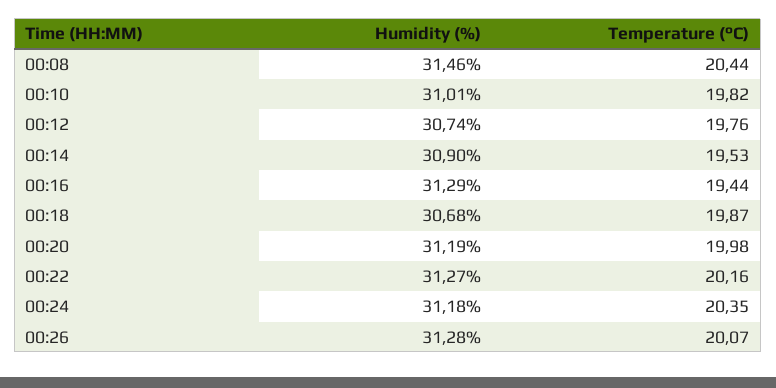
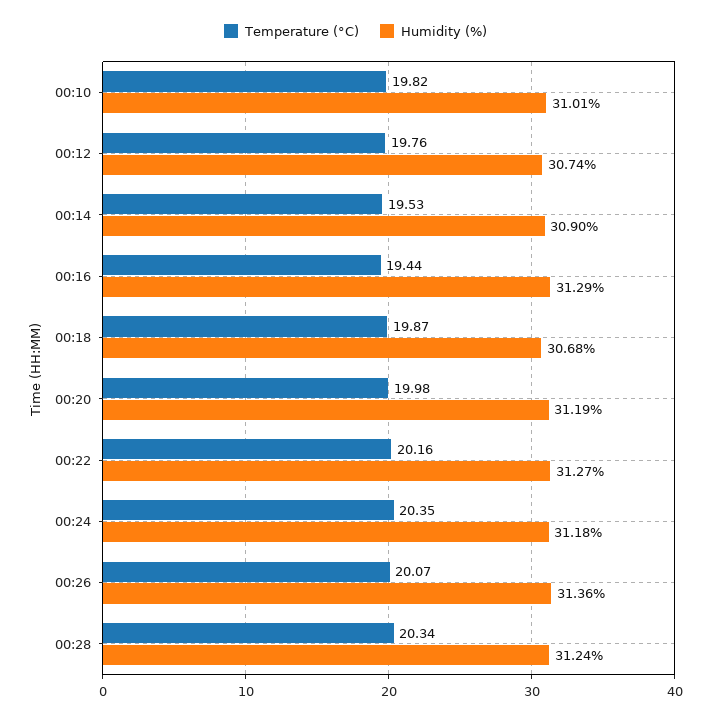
Humidity (%), 00:08: 31.46 -> none
Temperature (°C), 00:08: 20.44 -> none
Humidity (%), 00:26: 31.28 -> 31.36
Temperature (°C), 00:28: none -> 20.34
Humidity (%), 00:28: none -> 31.24

